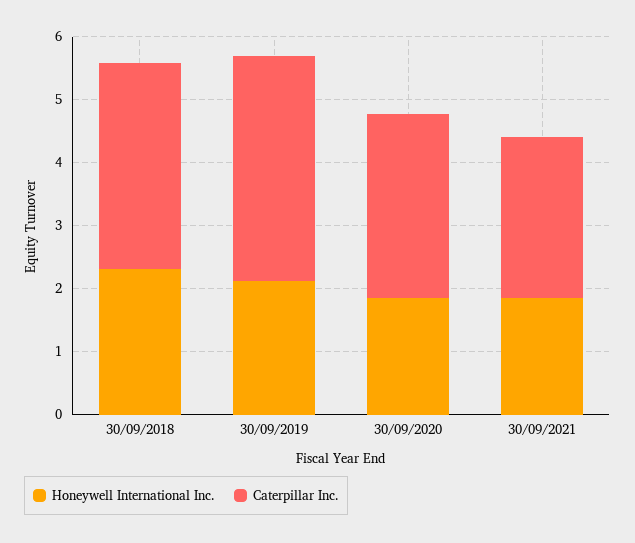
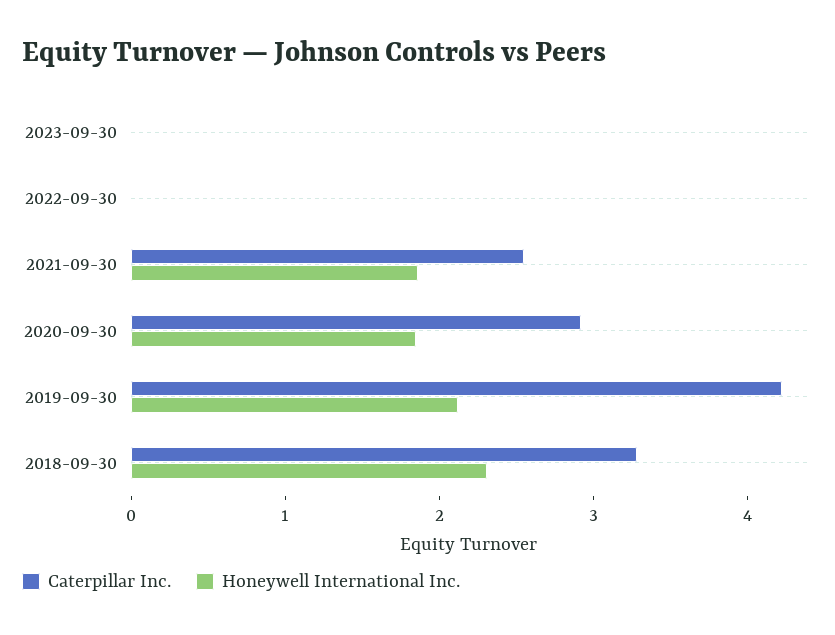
Caterpillar Inc., 30/09/2019: 3.6 -> 4.2
Caterpillar Inc., 2023-09-30: none -> 0
Honeywell International Inc., 2023-09-30: none -> 0
Caterpillar Inc., 2022-09-30: none -> 0
Honeywell International Inc., 2022-09-30: none -> 0

